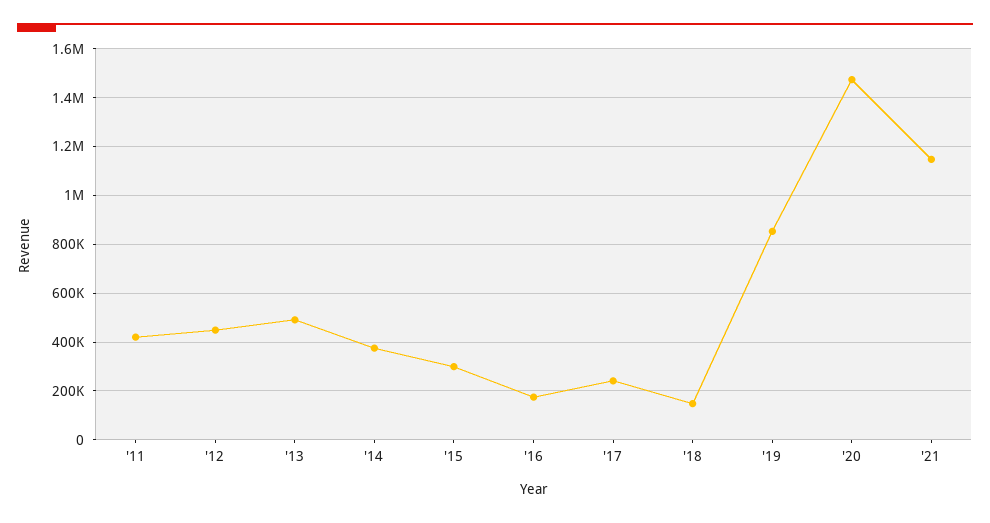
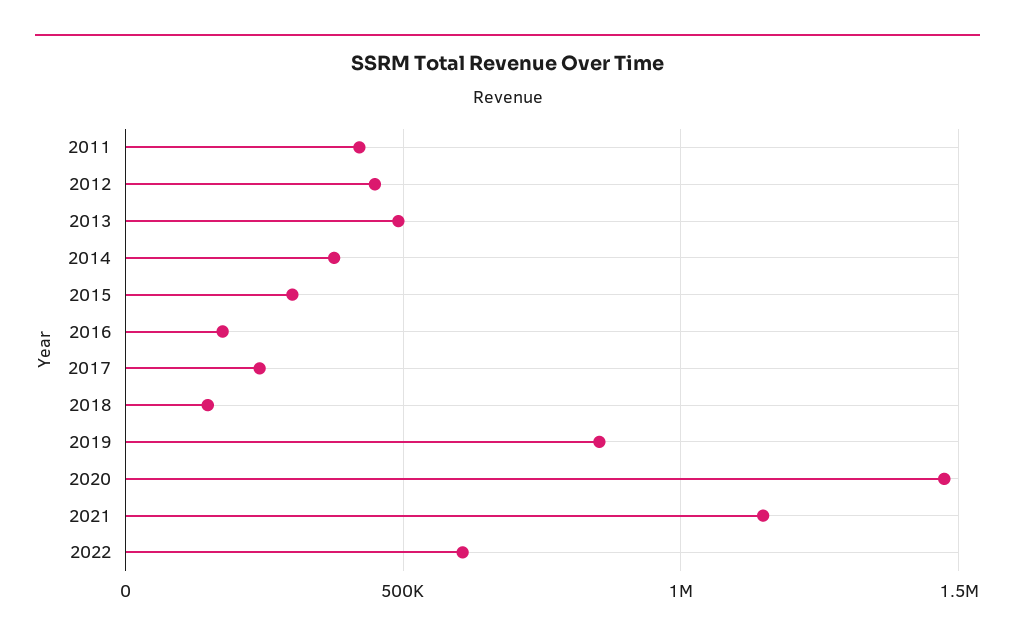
2022: none -> 600000

